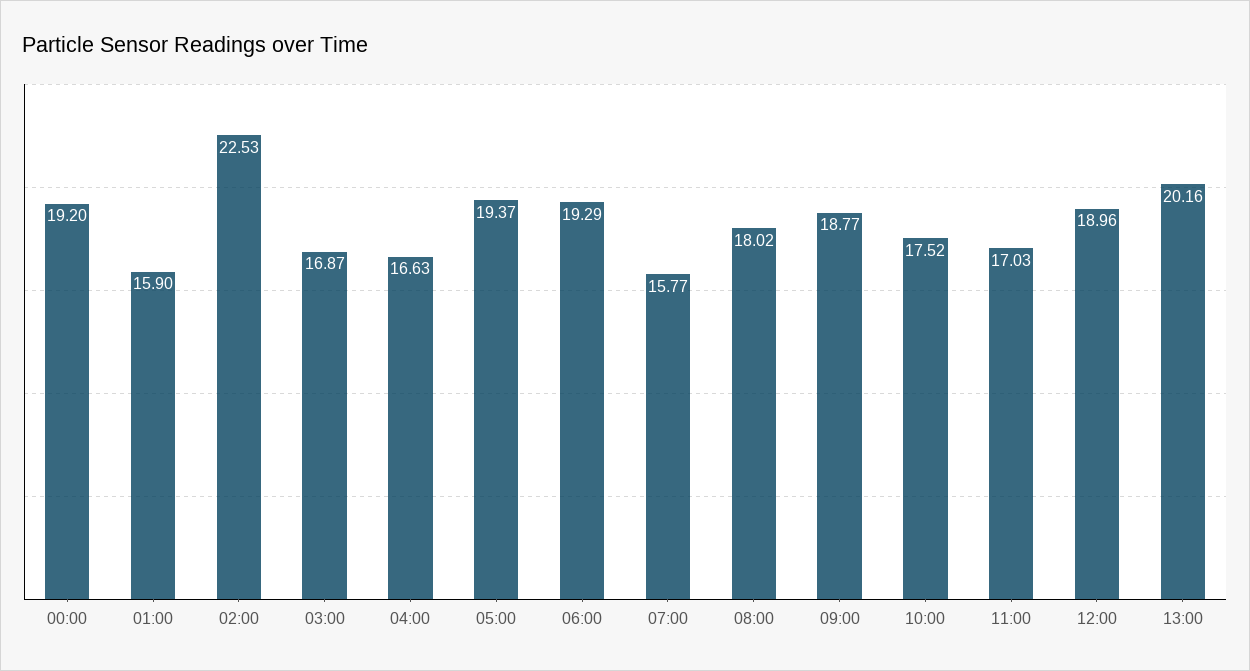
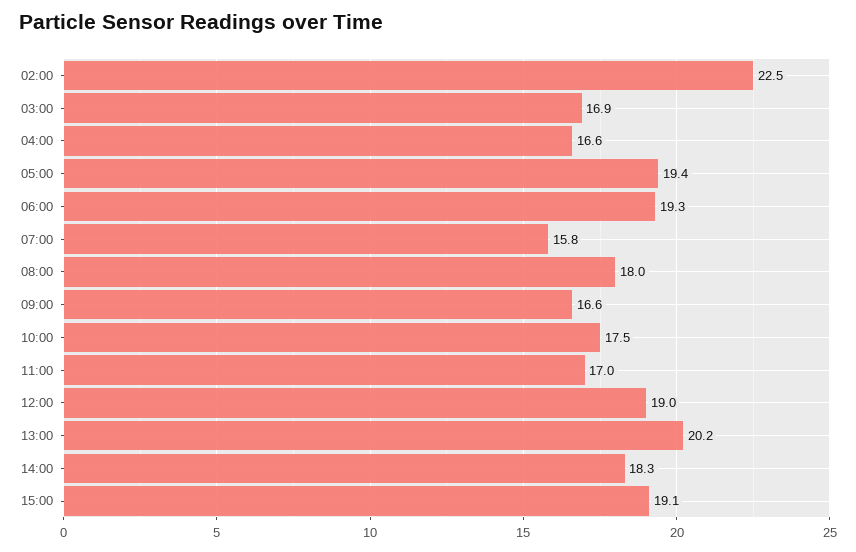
00:00: 19.2 -> none
01:00: 15.9 -> none
09:00: 18.77 -> 16.6
14:00: none -> 18.3
15:00: none -> 19.1

